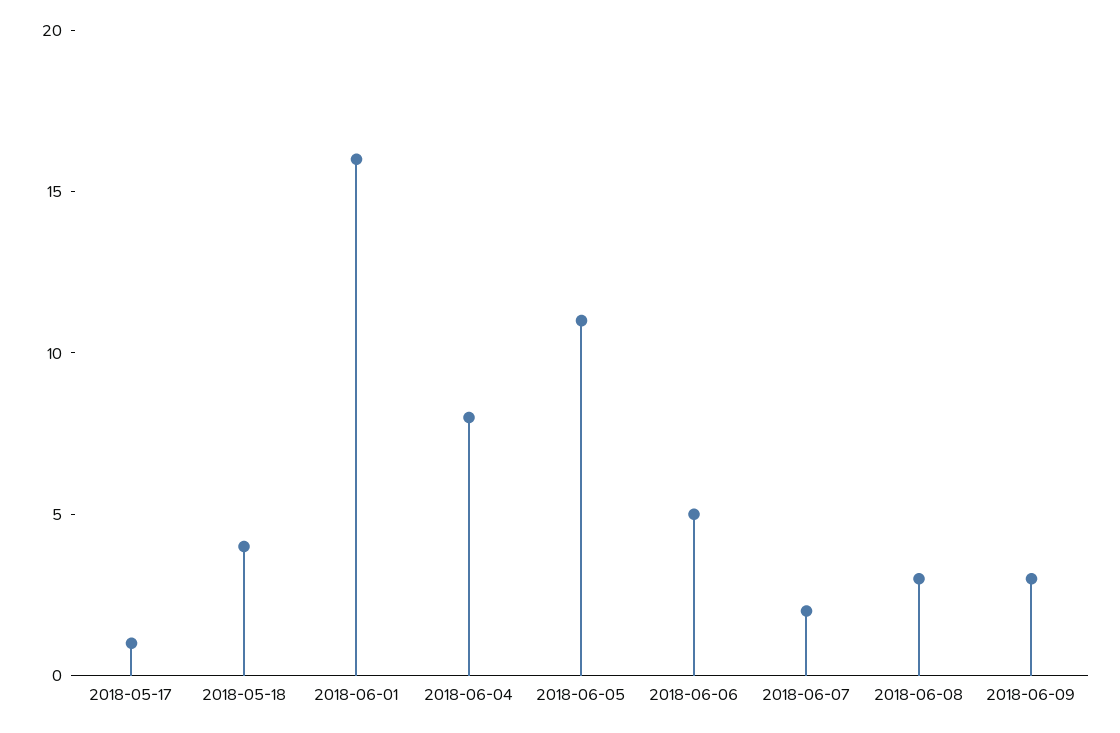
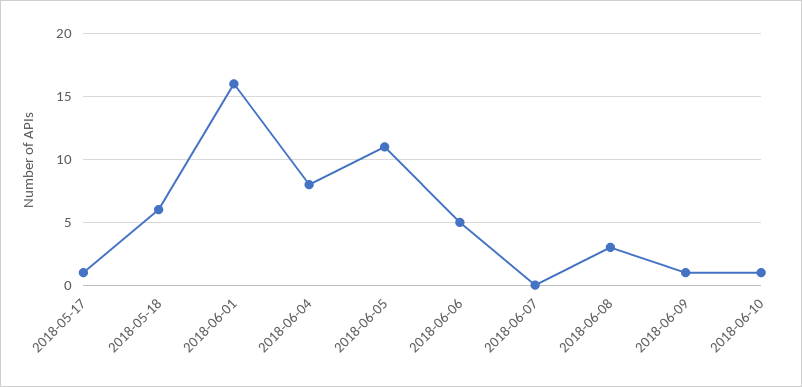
2018-05-18: 4 -> 6
2018-06-07: 2 -> 0
2018-06-09: 3 -> 1
2018-06-10: none -> 1

